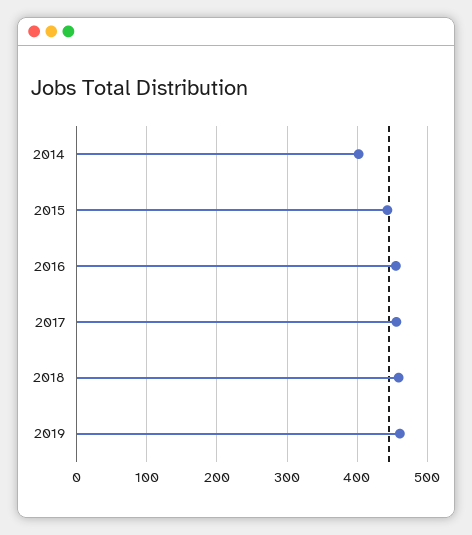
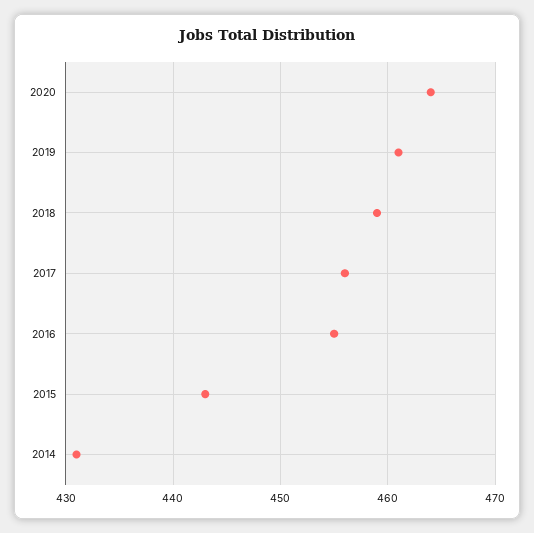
2014: 400 -> 431
2020: none -> 464

